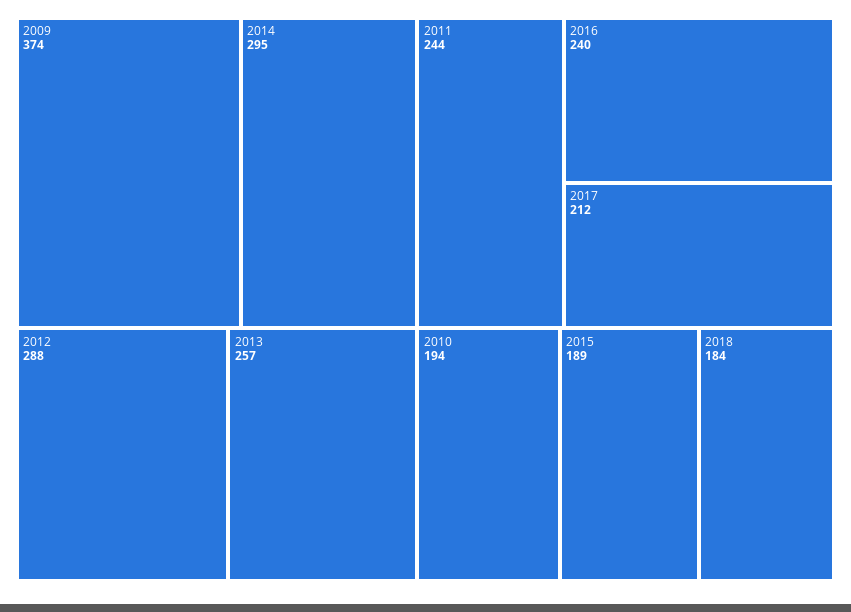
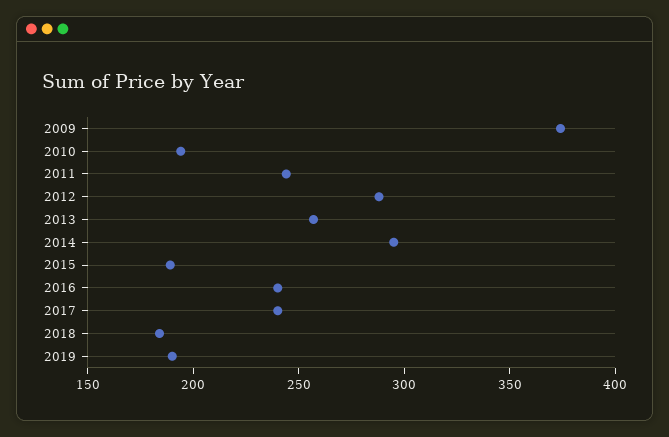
2017: 212 -> 240
2019: none -> 190

